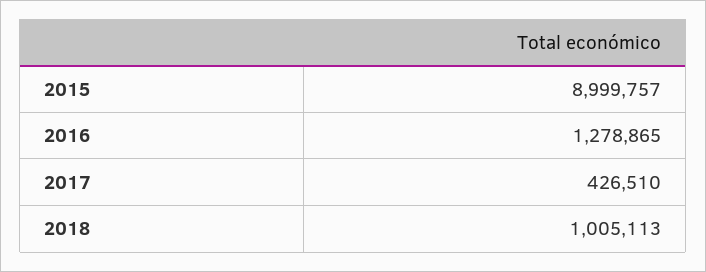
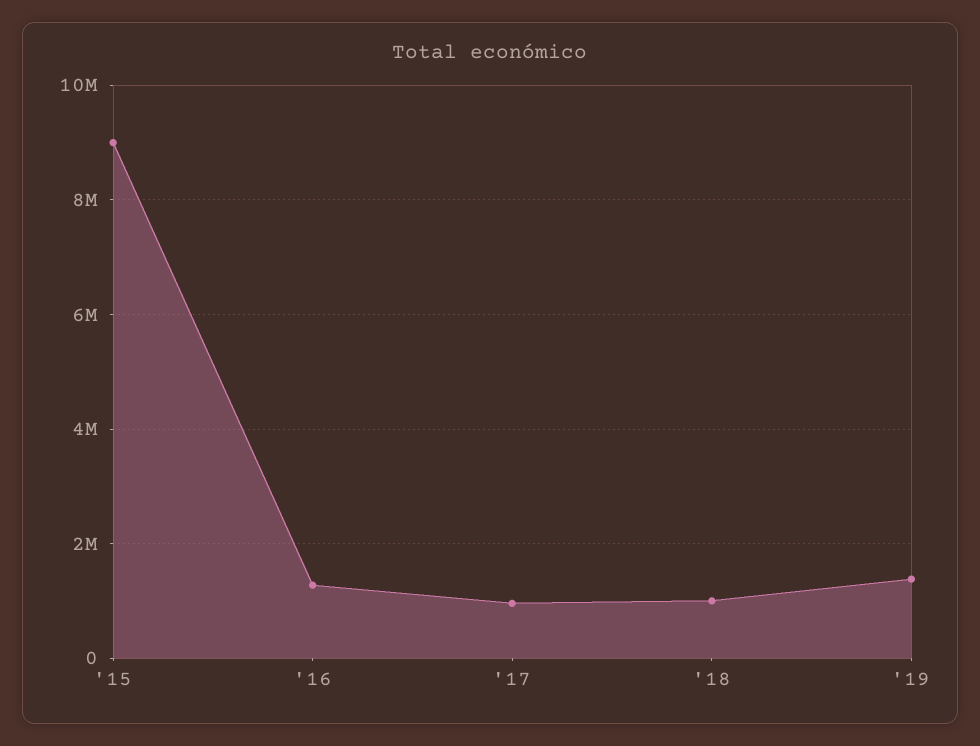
2017: 426510 -> 1000000
'19: none -> 1400000

